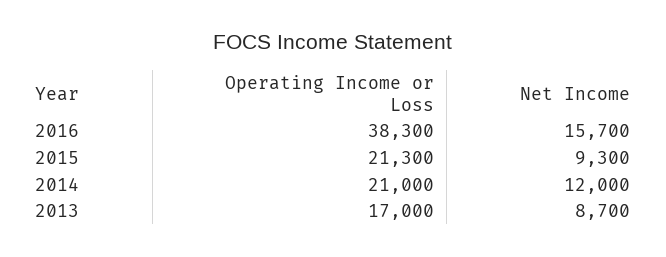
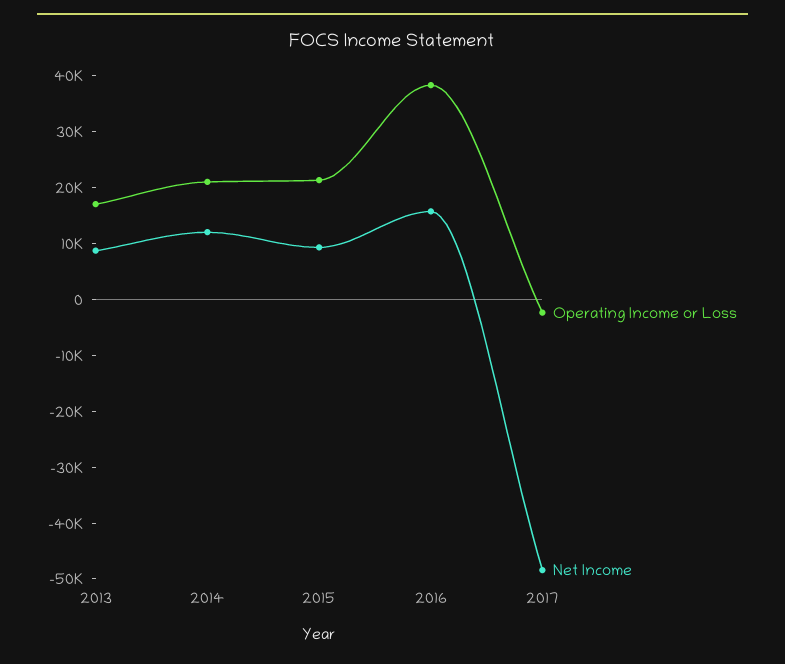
Operating Income or Loss, 2017: none -> -2000
Net Income, 2017: none -> -48000

